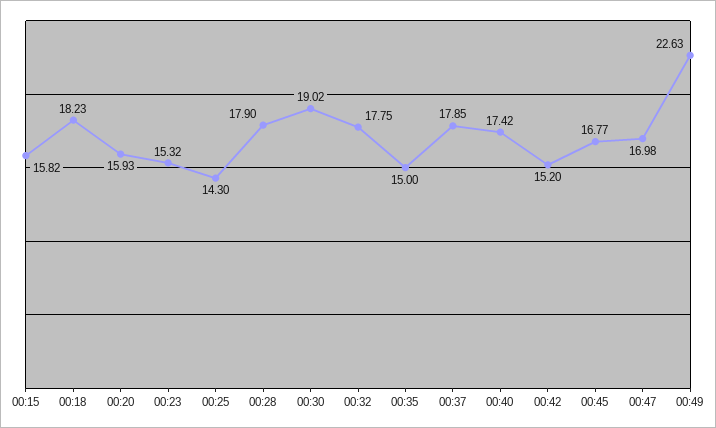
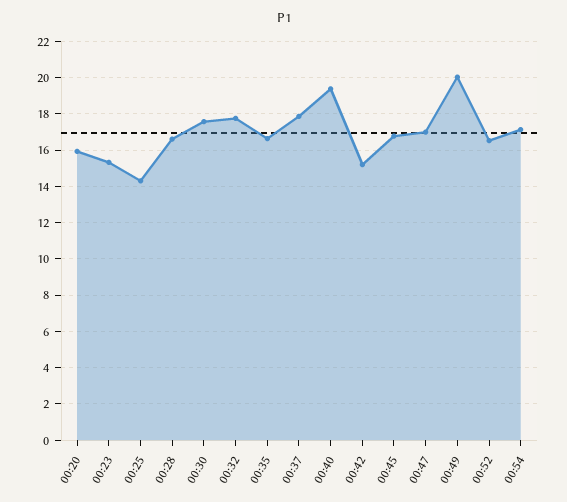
00:15: 15.82 -> none
00:18: 18.23 -> none
00:28: 17.9 -> 16.5
00:30: 19.02 -> 17.5
00:35: 15 -> 16.5
00:40: 17.42 -> 19.5
00:49: 22.63 -> 20
00:52: none -> 16.5
00:54: none -> 17

